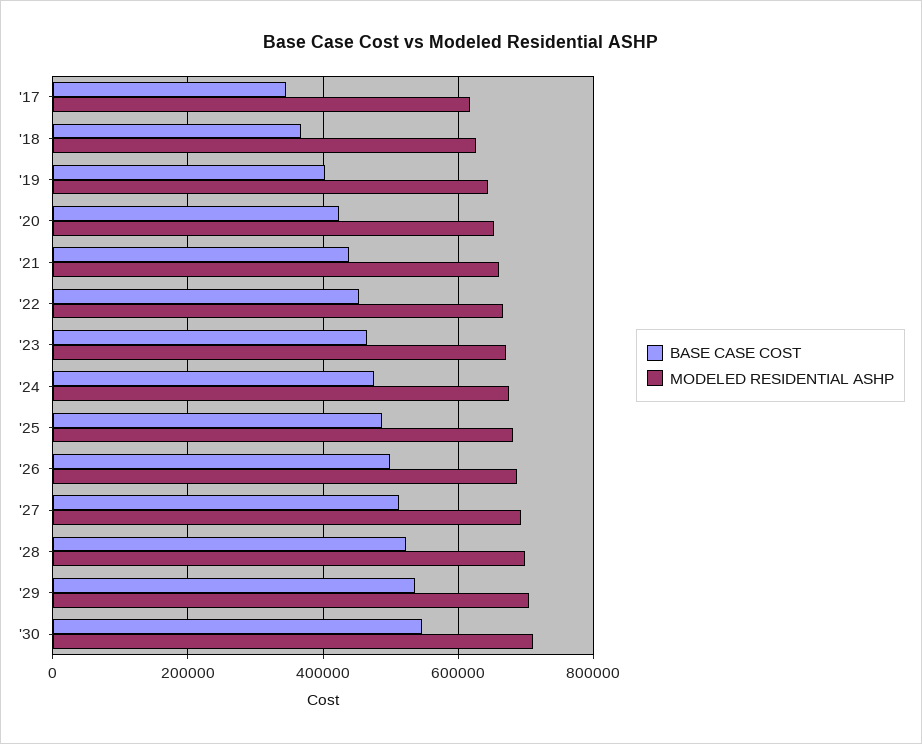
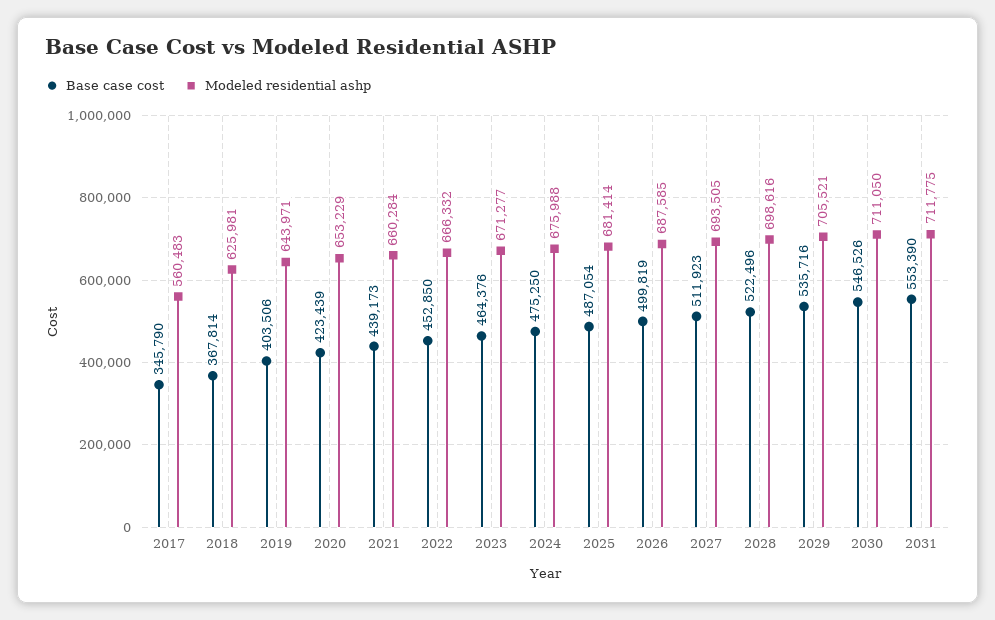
MODELED RESIDENTIAL ASHP, '17: 620000 -> 560483
BASE CASE COST, 2031: none -> 553390
MODELED RESIDENTIAL ASHP, 2031: none -> 711775

